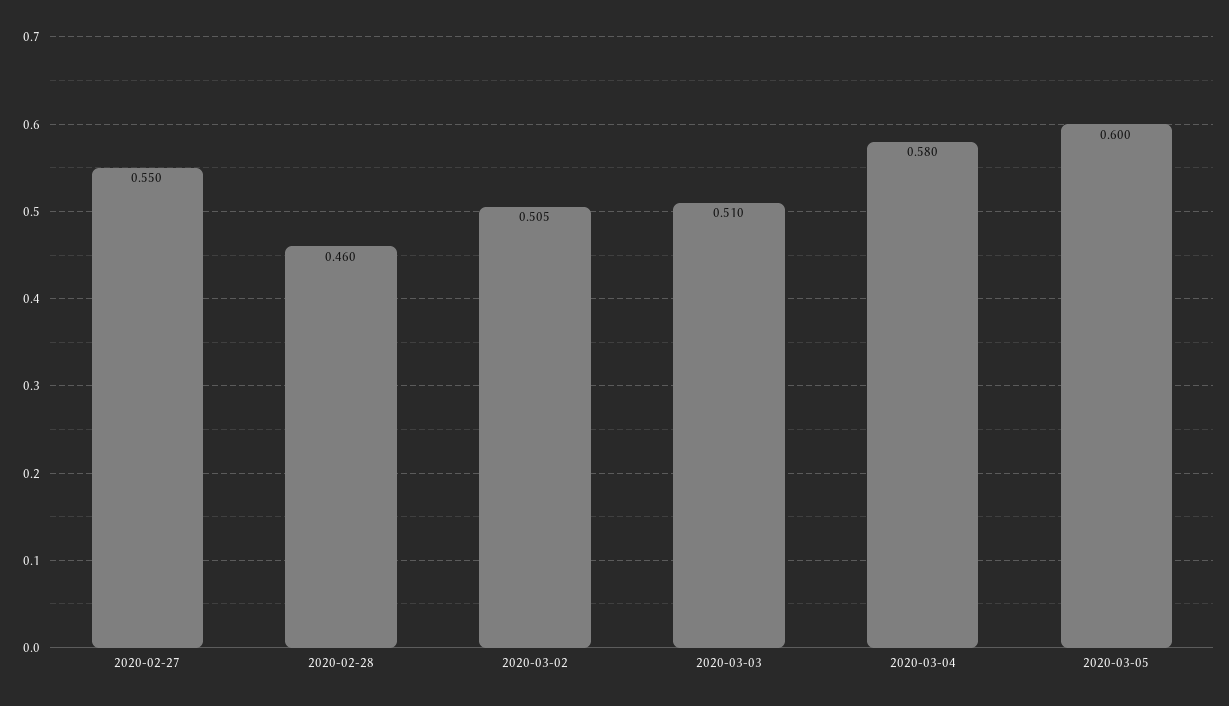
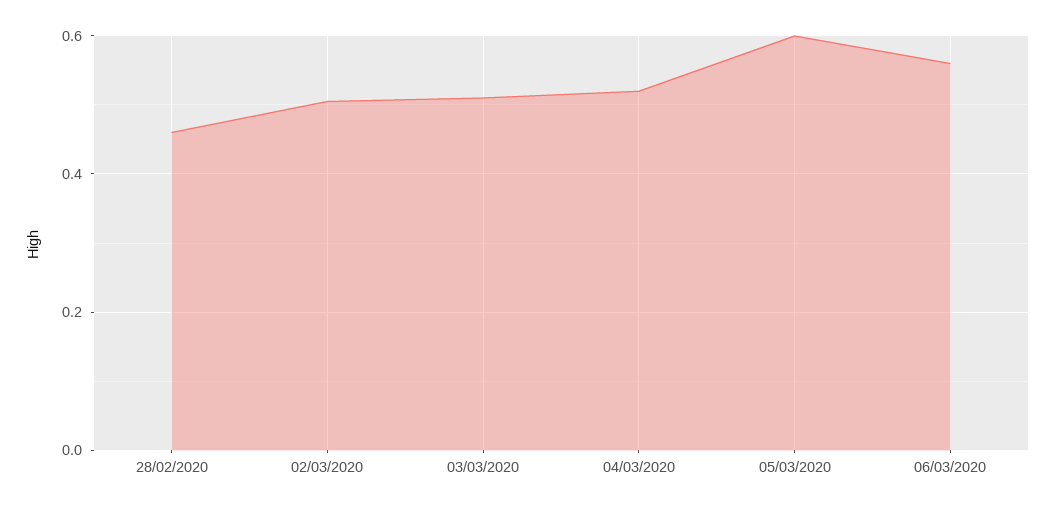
2020-02-27: 0.55 -> none
2020-03-04: 0.58 -> 0.52
06/03/2020: none -> 0.56

